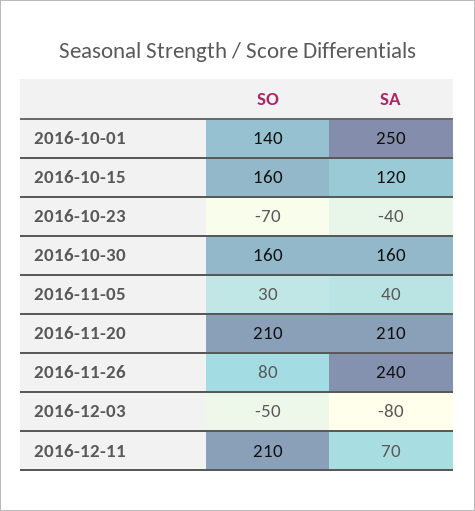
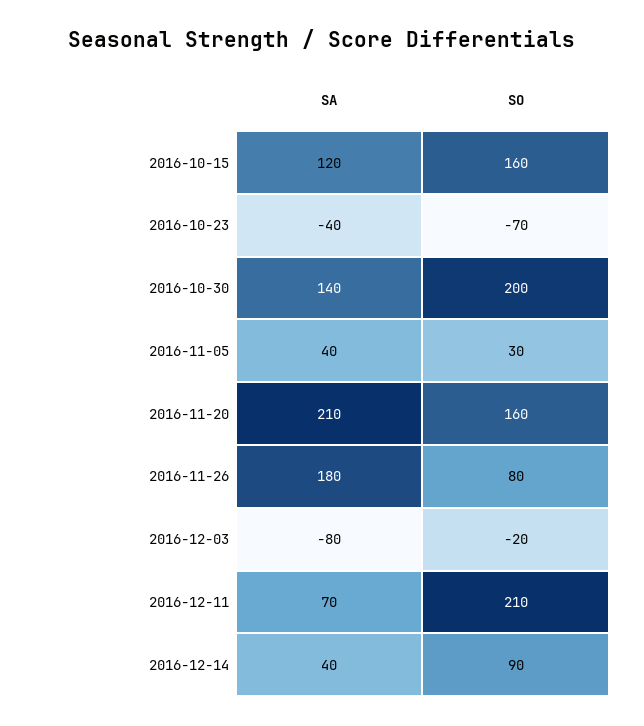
SO, 2016-10-01: 140 -> none
SA, 2016-10-01: 250 -> none
SO, 2016-10-30: 160 -> 200
SA, 2016-10-30: 160 -> 140
SO, 2016-11-20: 210 -> 160
SA, 2016-11-26: 240 -> 180
SO, 2016-12-03: -50 -> -20
SA, 2016-12-14: none -> 40
SO, 2016-12-14: none -> 90

